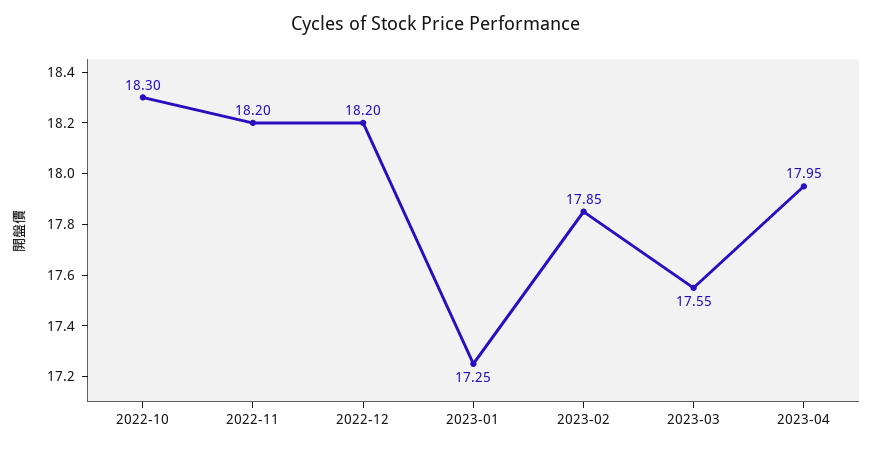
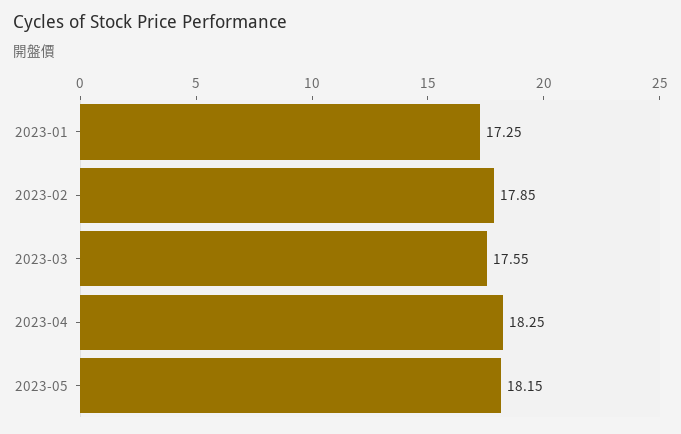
2022-10: 18.3 -> none
2022-11: 18.2 -> none
2022-12: 18.2 -> none
2023-04: 17.95 -> 18.25
2023-05: none -> 18.15

